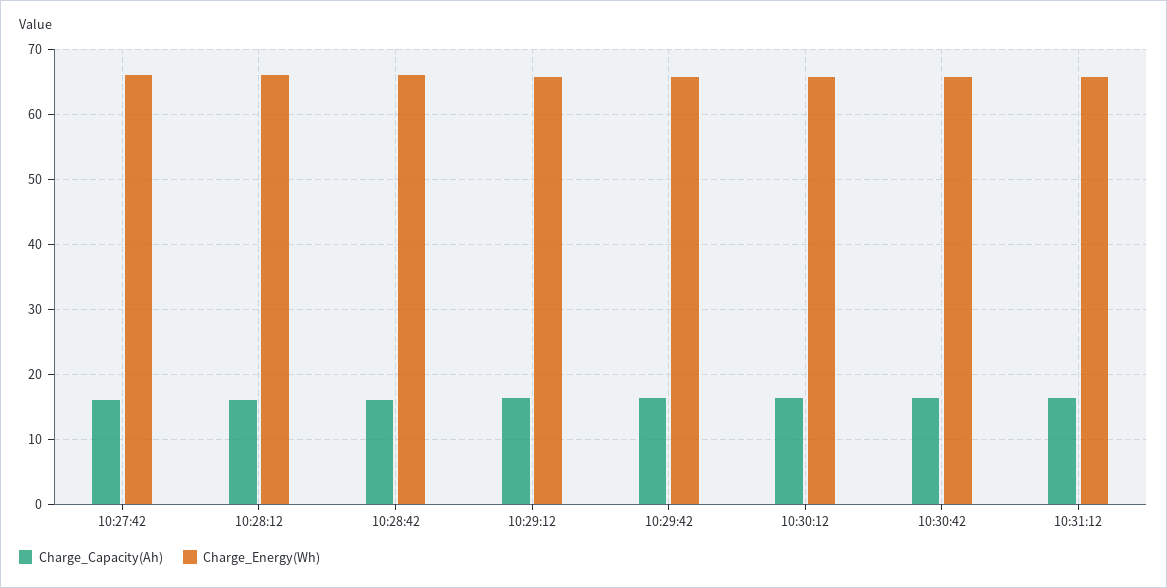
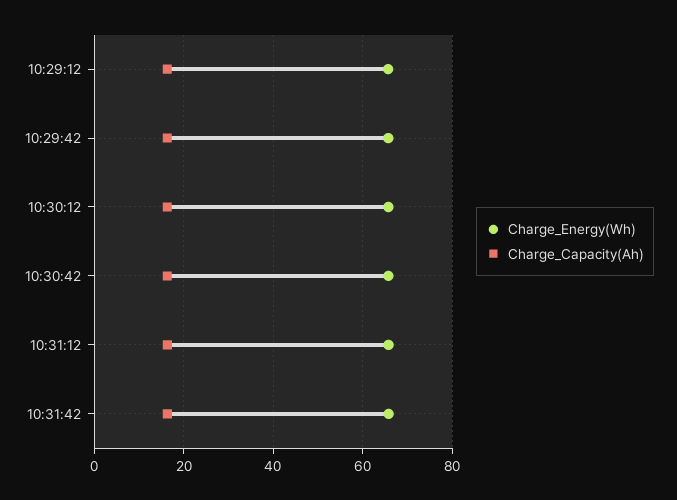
Charge_Capacity(Ah), 10:27:42: 16 -> none
Charge_Energy(Wh), 10:27:42: 66 -> none
Charge_Capacity(Ah), 10:28:12: 16 -> none
Charge_Energy(Wh), 10:28:12: 66 -> none
Charge_Capacity(Ah), 10:28:42: 16 -> none
Charge_Energy(Wh), 10:28:42: 66 -> none
Charge_Energy(Wh), 10:31:42: none -> 66
Charge_Capacity(Ah), 10:31:42: none -> 16

